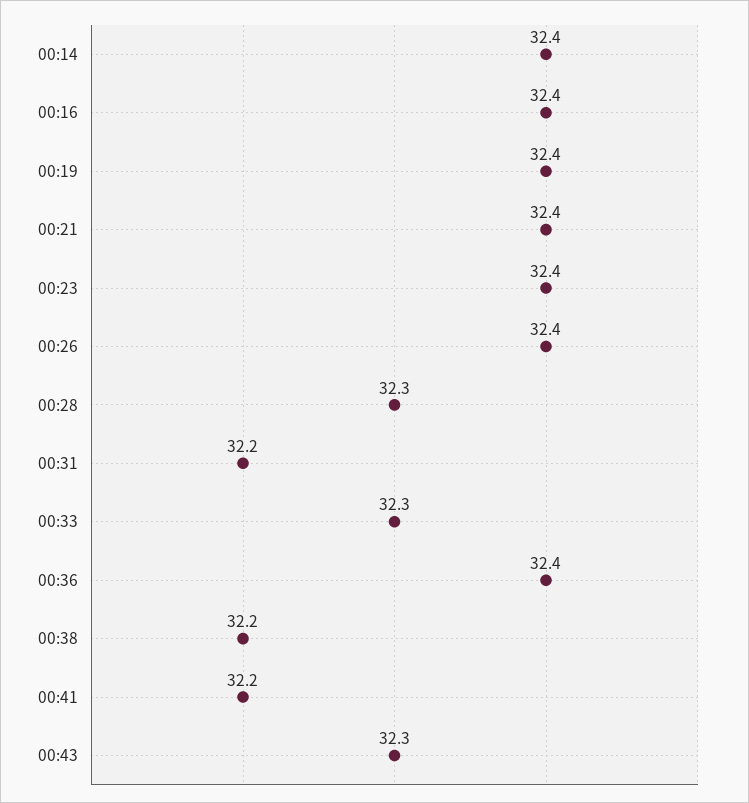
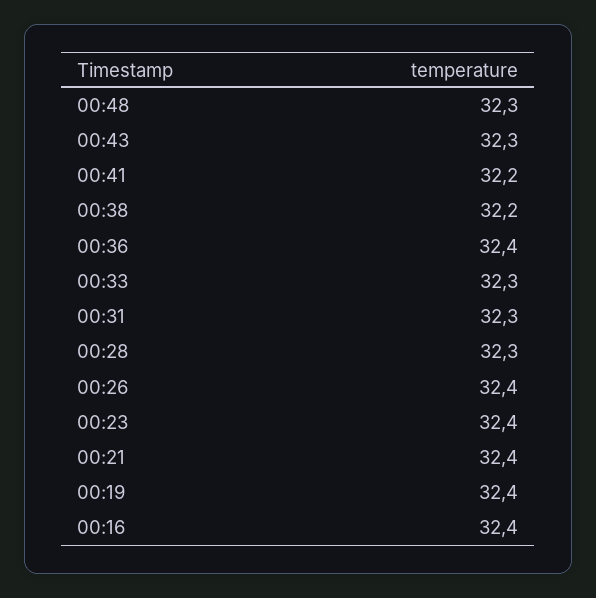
00:14: 32.4 -> none
00:31: 32.2 -> 32.3
00:48: none -> 32.3

